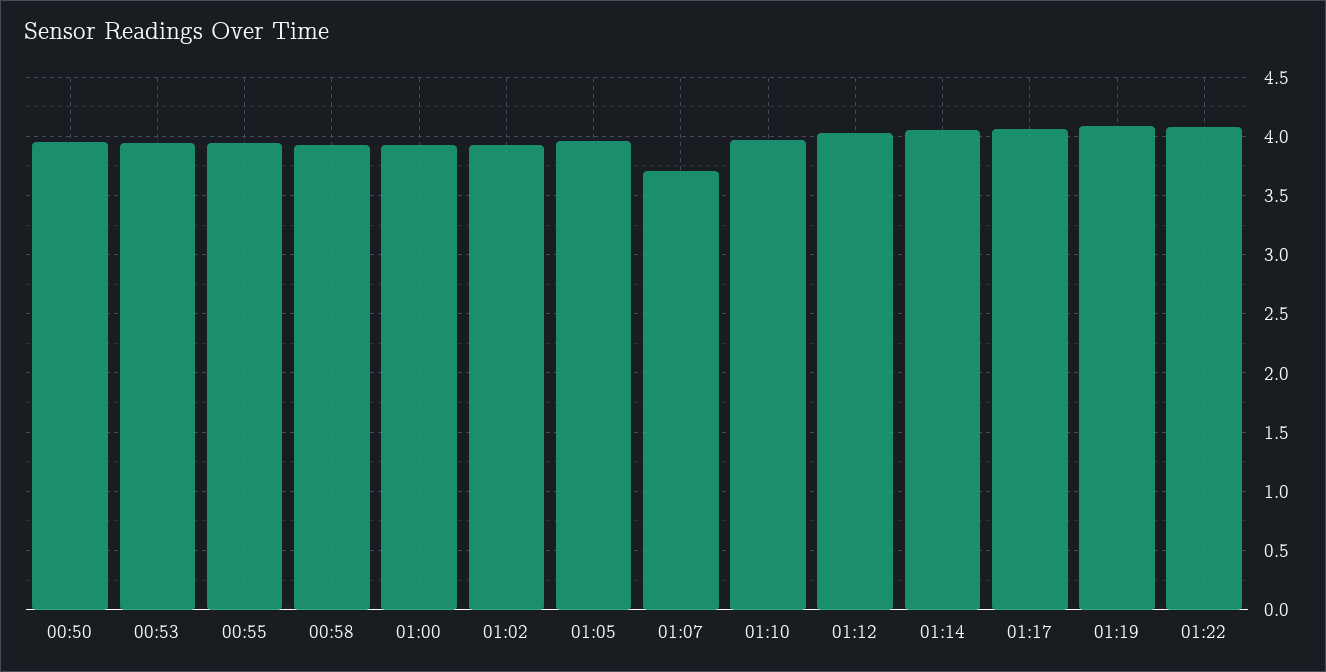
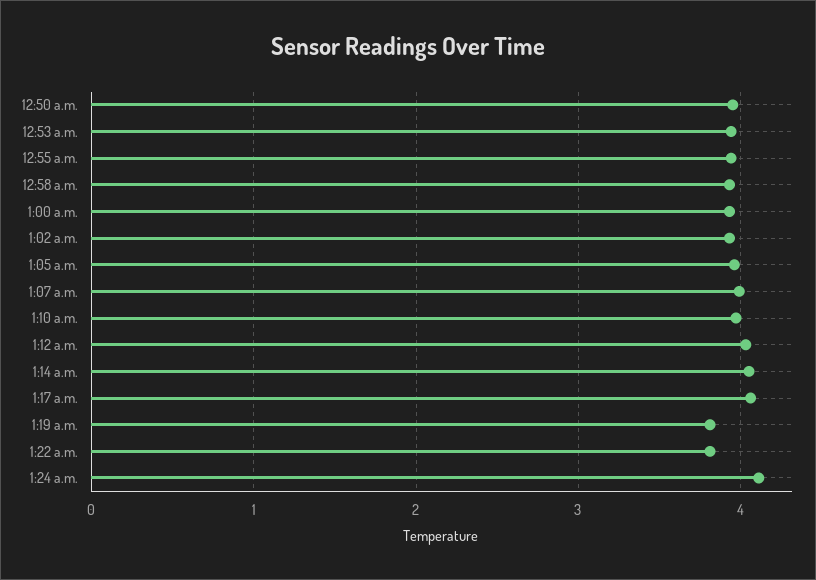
01:07: 3.7 -> 4
01:19: 4.1 -> 3.8
01:22: 4.1 -> 3.8
1:24 a.m.: none -> 4.1

